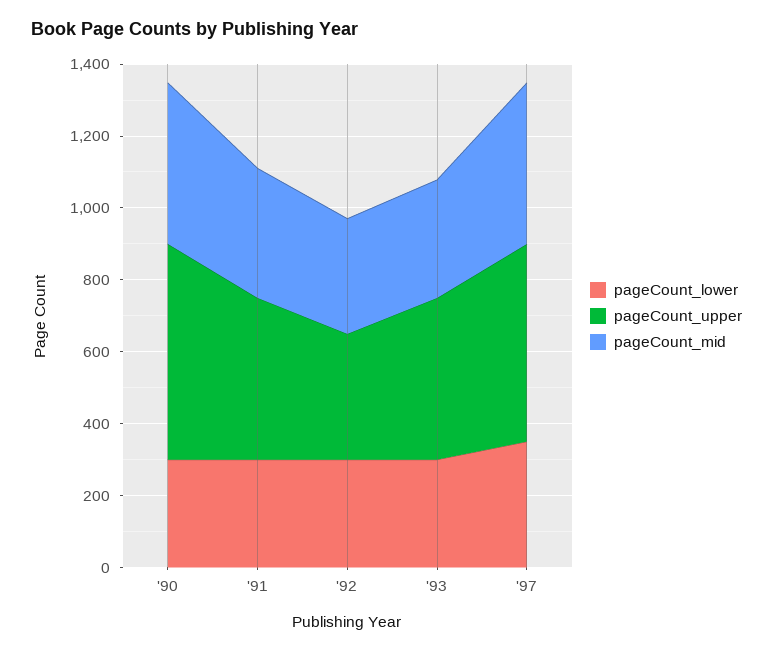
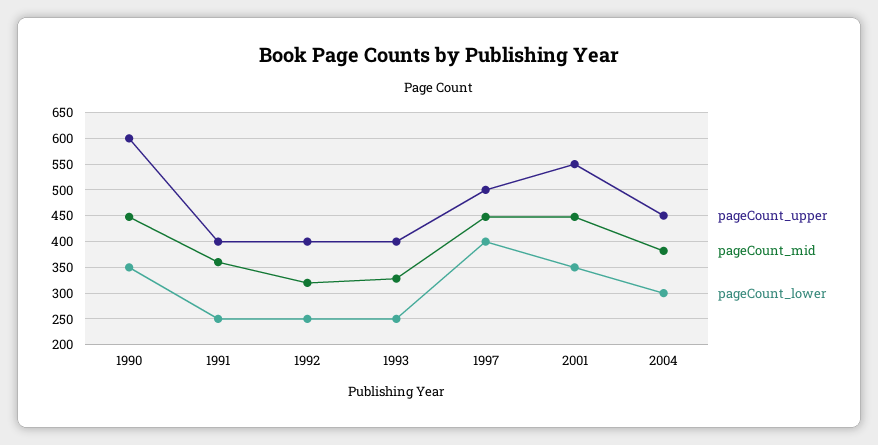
pageCount_lower, '90: 300 -> 350
pageCount_lower, '91: 300 -> 250
pageCount_upper, '91: 450 -> 400
pageCount_lower, '92: 300 -> 250
pageCount_upper, '92: 350 -> 400
pageCount_lower, '93: 300 -> 250
pageCount_upper, '93: 450 -> 400
pageCount_lower, '97: 350 -> 400
pageCount_upper, '97: 550 -> 500
pageCount_upper, 2001: none -> 550
pageCount_mid, 2001: none -> 450
pageCount_lower, 2001: none -> 350
pageCount_upper, 2004: none -> 450
pageCount_mid, 2004: none -> 375
pageCount_lower, 2004: none -> 300

